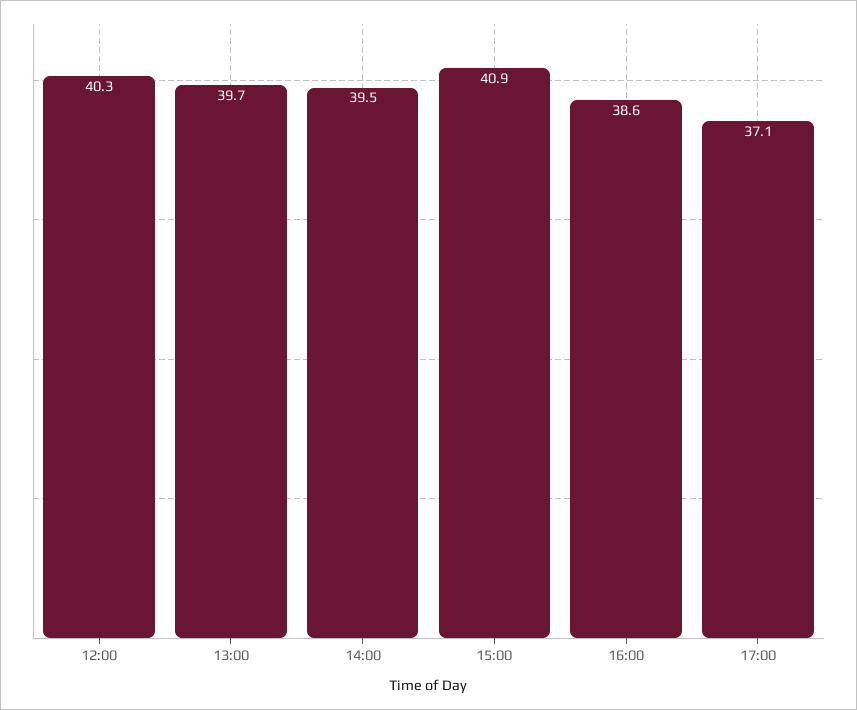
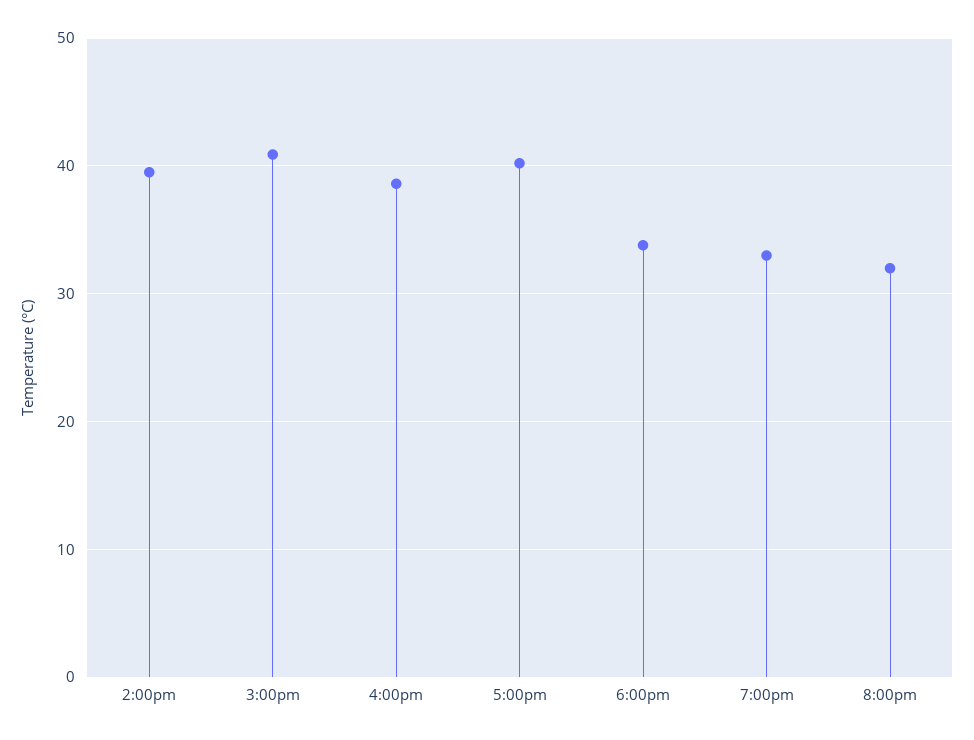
12:00: 40.3 -> none
13:00: 39.7 -> none
17:00: 37.1 -> 40
6:00pm: none -> 34
7:00pm: none -> 33
8:00pm: none -> 32

